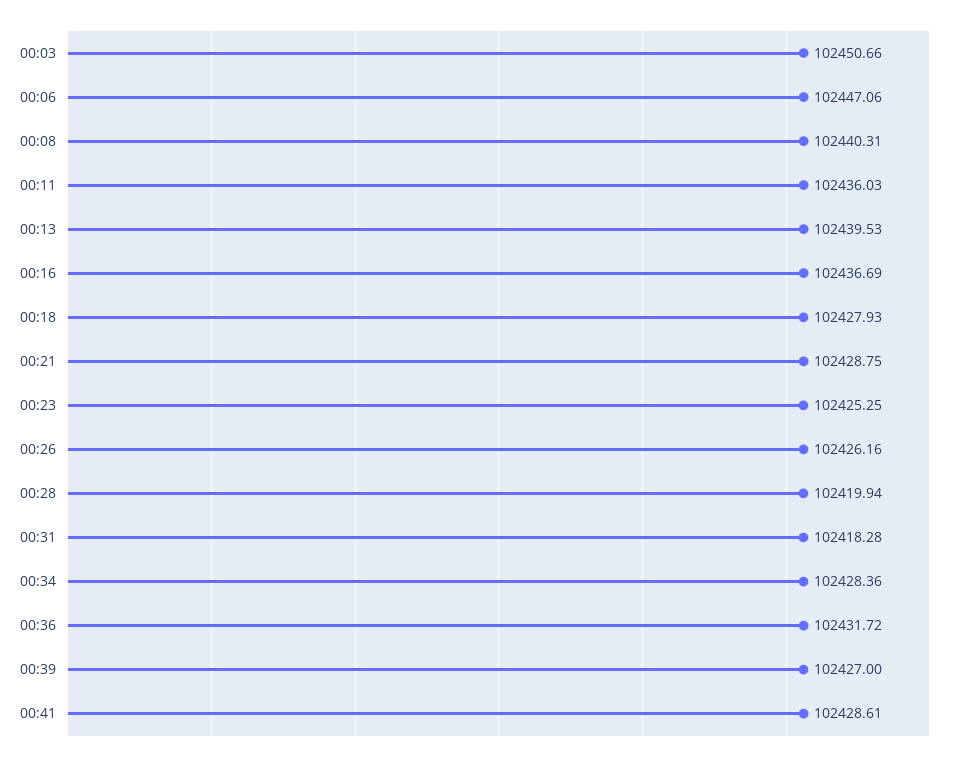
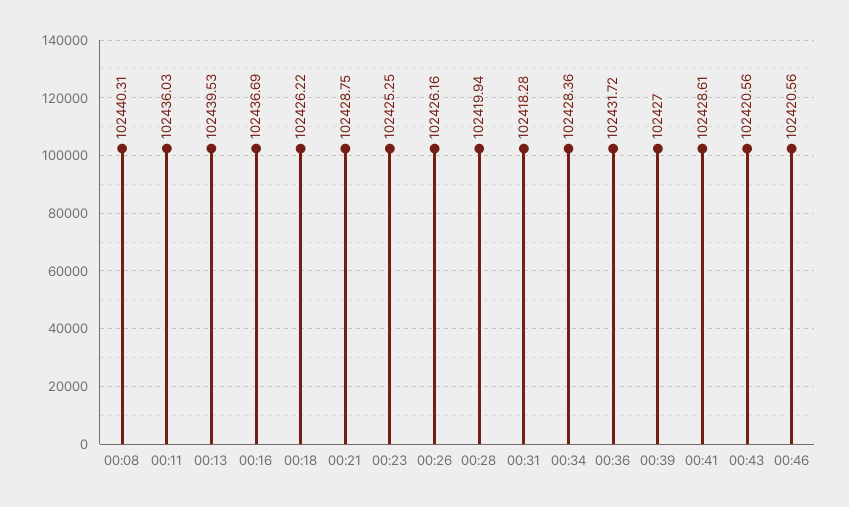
00:03: 102450.66 -> none
00:06: 102447.06 -> none
00:18: 102427.93 -> 102426.22
00:43: none -> 102420.56
00:46: none -> 102420.56

